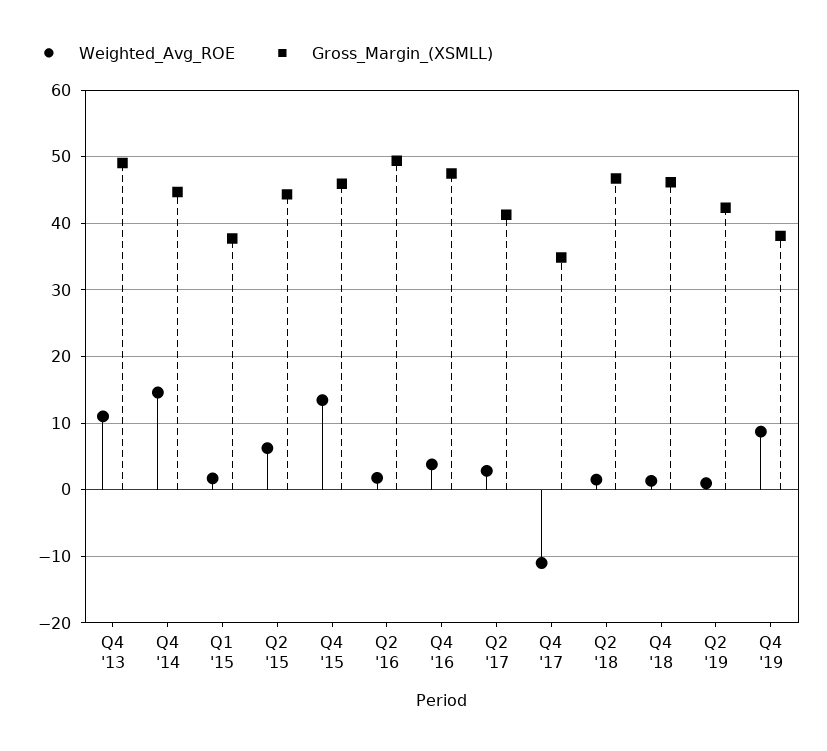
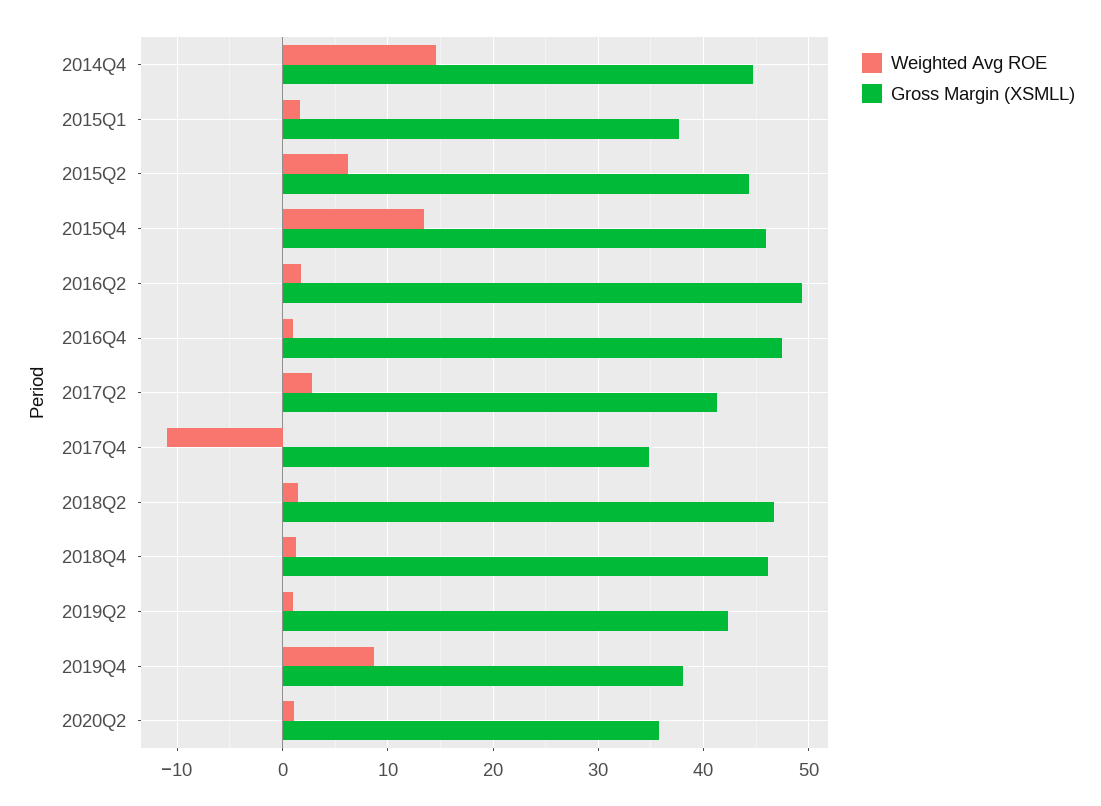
Weighted_Avg_ROE, Q4 '13: 11 -> none
Gross_Margin_(XSMLL), Q4 '13: 49 -> none
Weighted_Avg_ROE, Q4 '16: 4 -> 1
Weighted_Avg_ROE, 2020Q2: none -> 1
Gross_Margin_(XSMLL), 2020Q2: none -> 36

